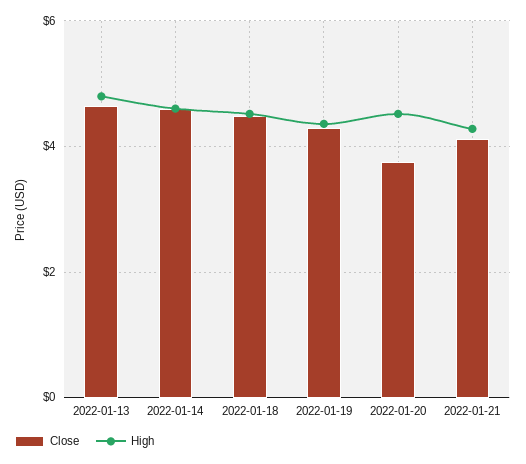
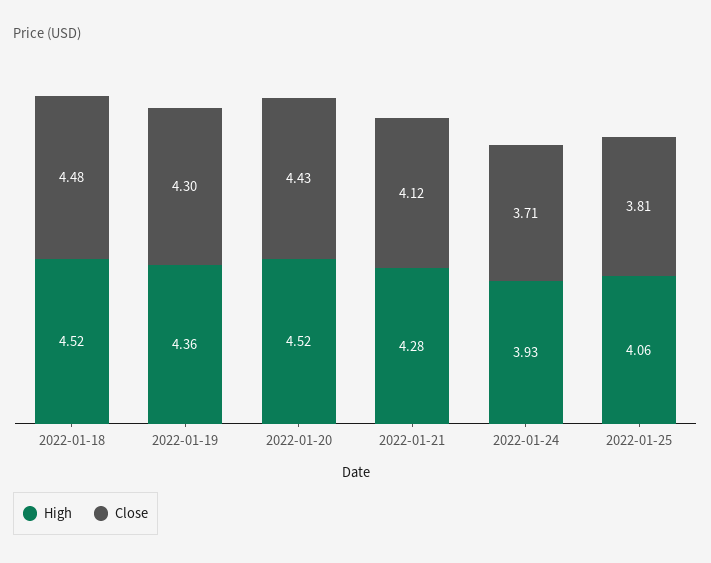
Close, 2022-01-13: 4.6 -> none
High, 2022-01-13: 4.8 -> none
Close, 2022-01-14: 4.6 -> none
High, 2022-01-14: 4.6 -> none
Close, 2022-01-20: 3.8 -> 4.43
High, 2022-01-24: none -> 3.93
Close, 2022-01-24: none -> 3.71
High, 2022-01-25: none -> 4.06
Close, 2022-01-25: none -> 3.81

